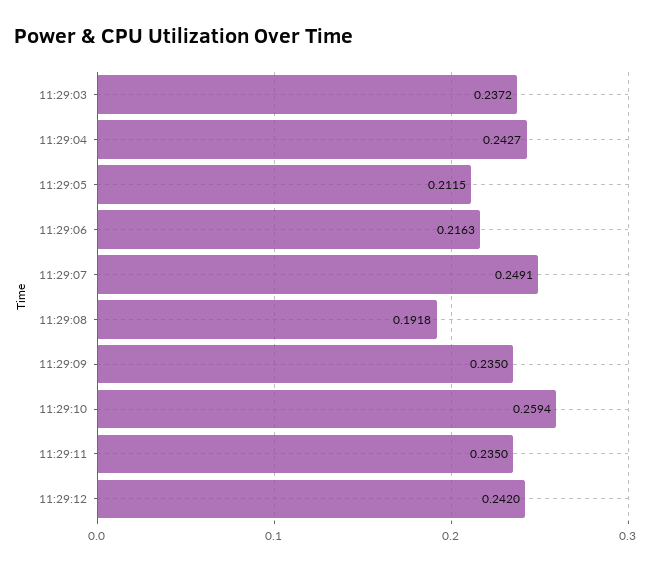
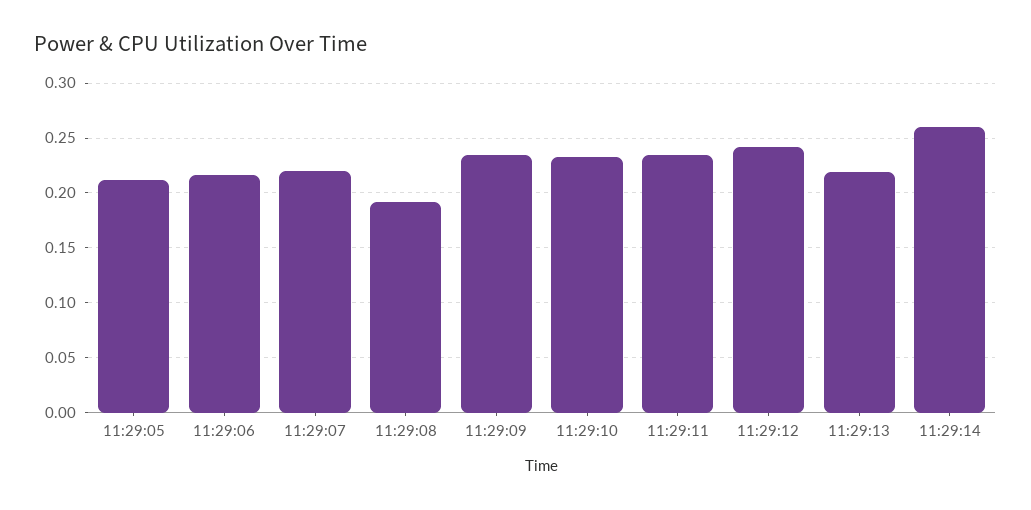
11:29:03: 0.2372 -> none
11:29:04: 0.2427 -> none
11:29:07: 0.2491 -> 0.22
11:29:10: 0.2594 -> 0.23
11:29:13: none -> 0.22
11:29:14: none -> 0.26

